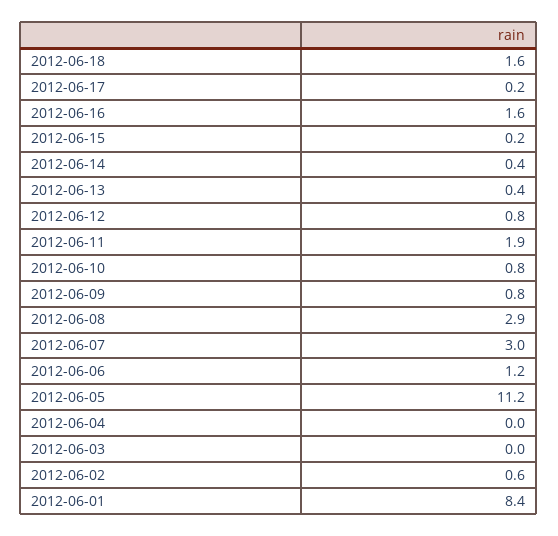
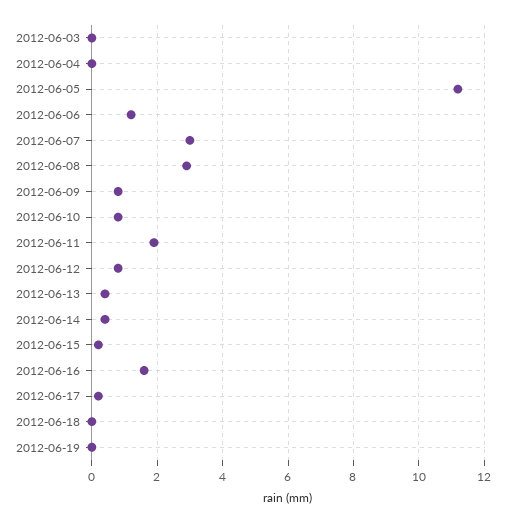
2012-06-18: 1.6 -> 0
2012-06-02: 0.6 -> none
2012-06-01: 8.4 -> none
2012-06-19: none -> 0

